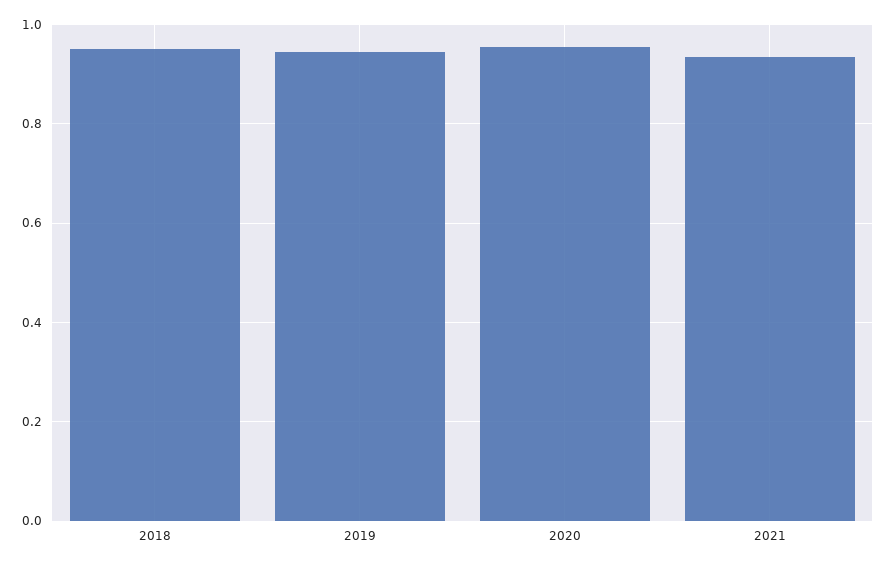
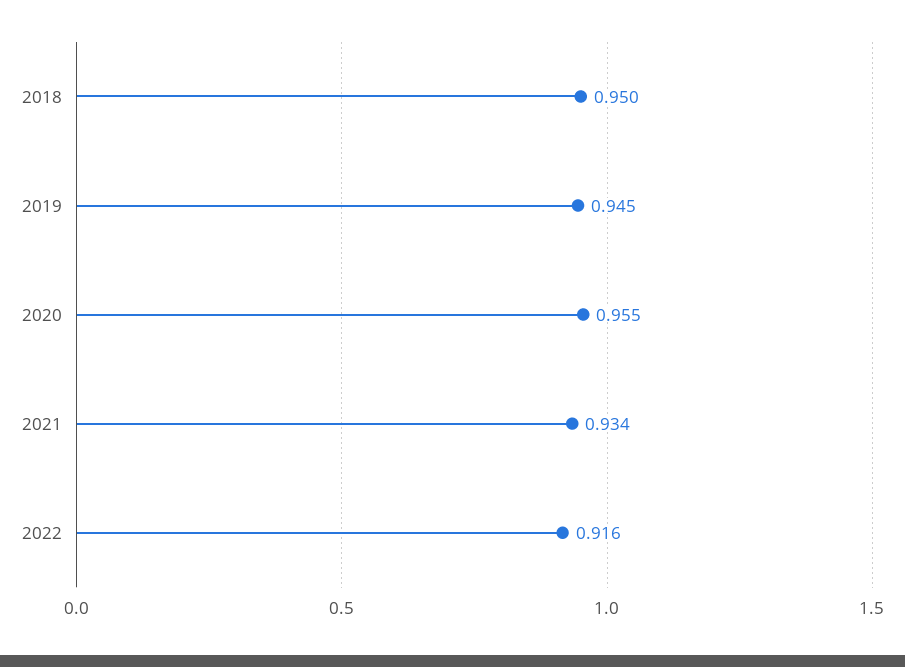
2022: none -> 0.916

